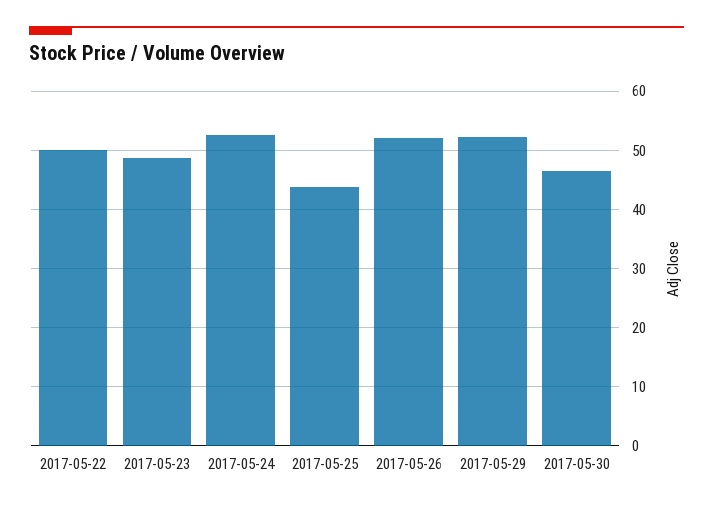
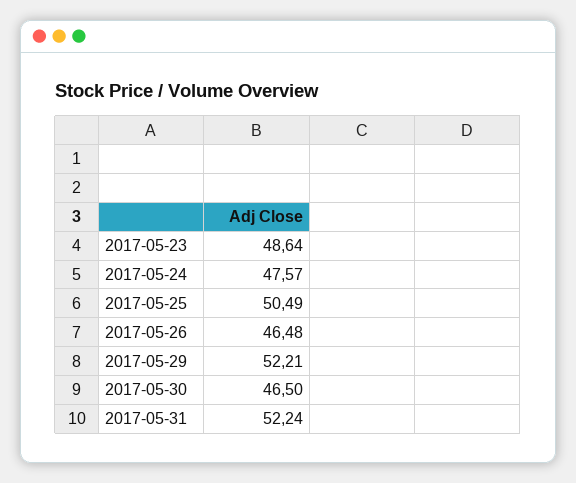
2017-05-22: 50 -> none
2017-05-24: 52 -> 47.57
2017-05-25: 44 -> 50.49
2017-05-26: 52 -> 46.48
2017-05-31: none -> 52.24

